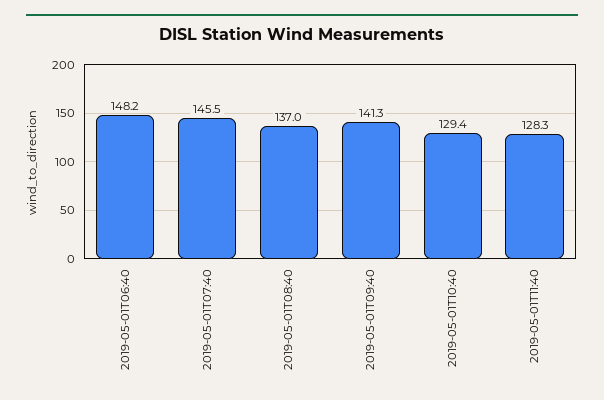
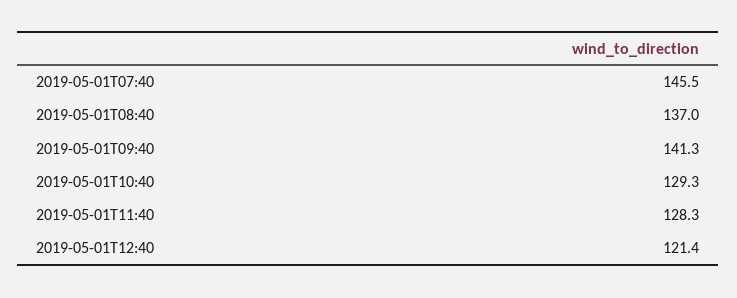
2019-05-01T06:40: 148.2 -> none
2019-05-01T10:40: 129.4 -> 129.3
2019-05-01T12:40: none -> 121.4

